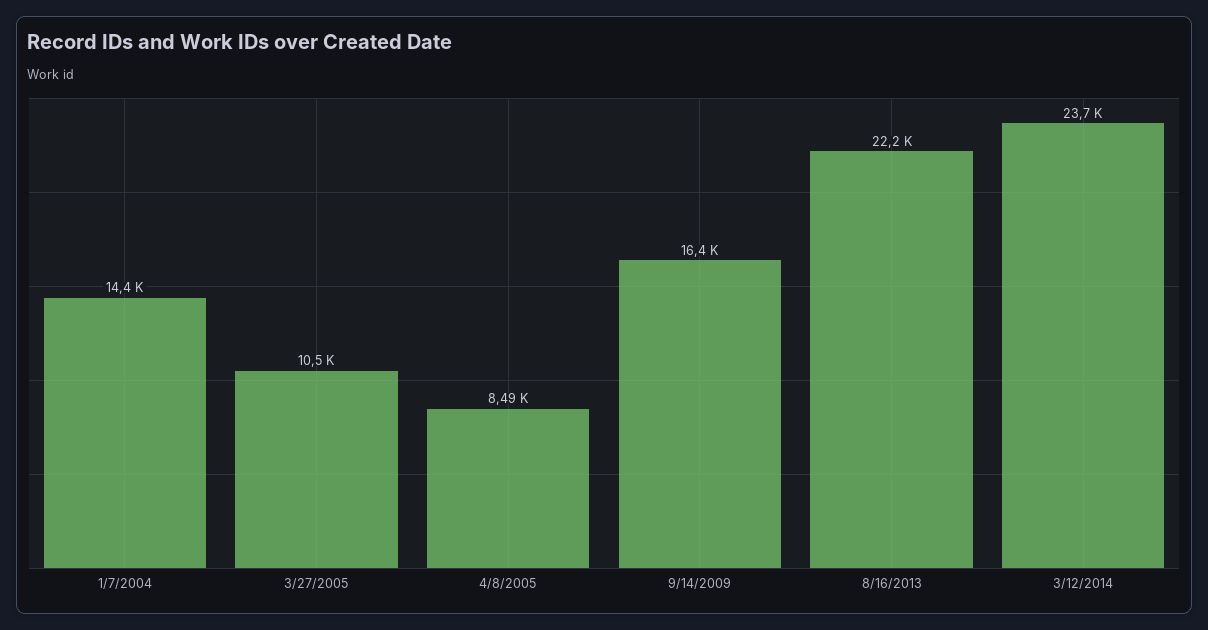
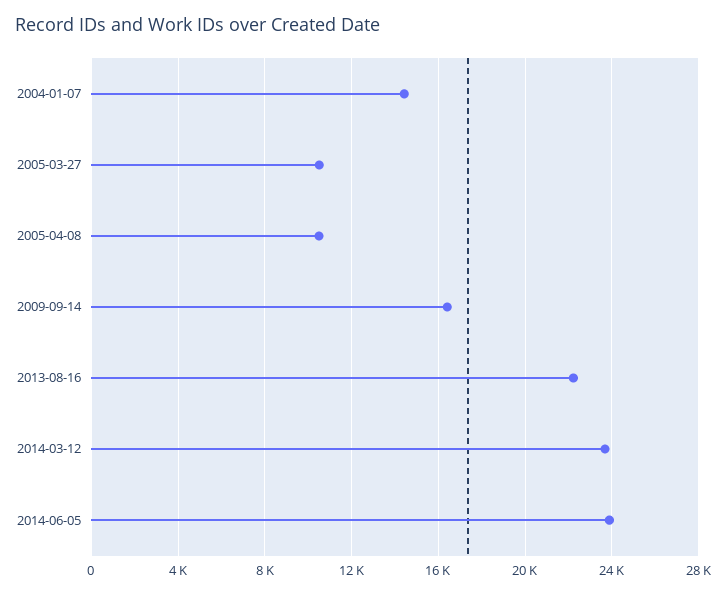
4/8/2005: 8490 -> 10500
2014-06-05: none -> 24000

